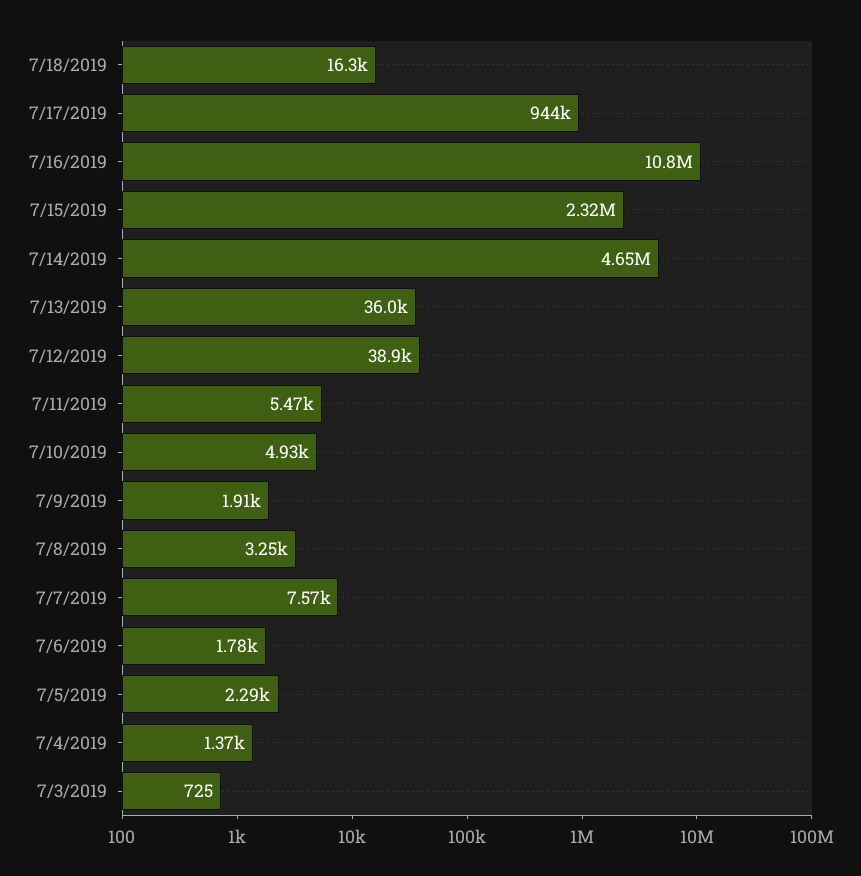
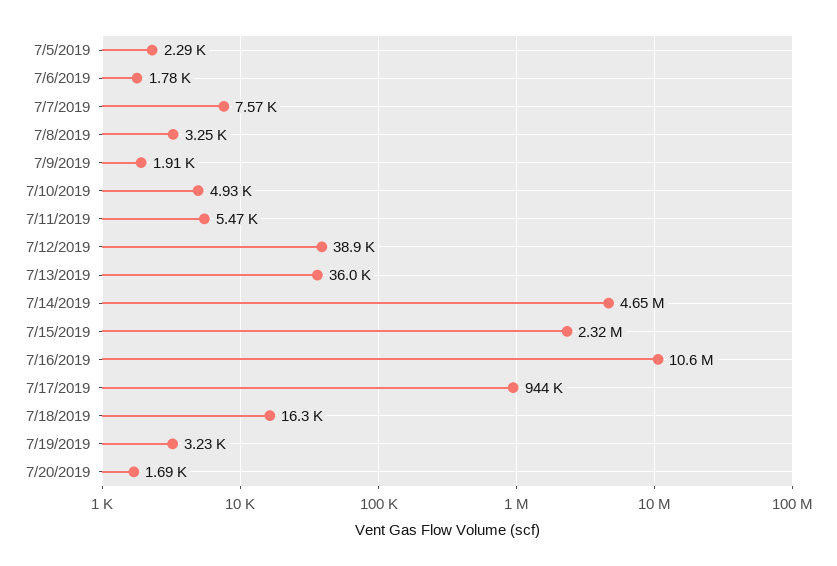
7/16/2019: 10800000 -> 10600000
7/4/2019: 1370 -> none
7/3/2019: 725 -> none
7/19/2019: none -> 3230
7/20/2019: none -> 1690

